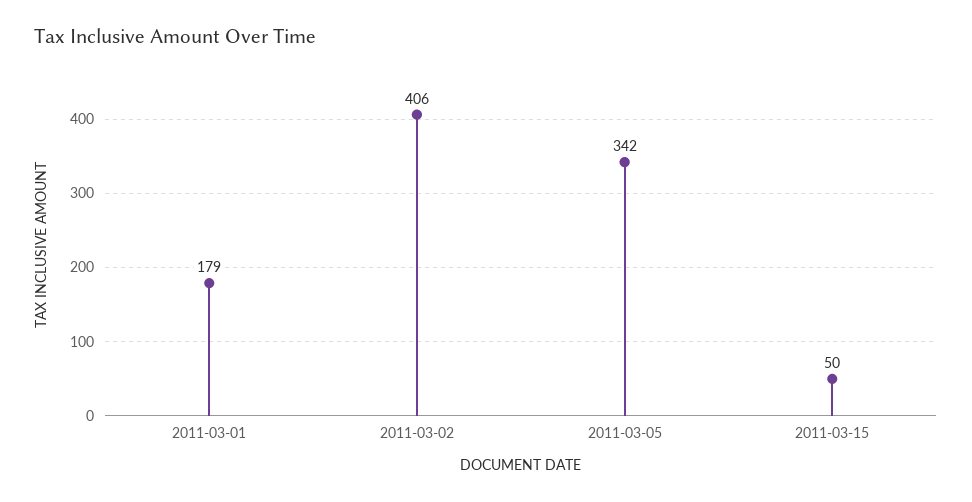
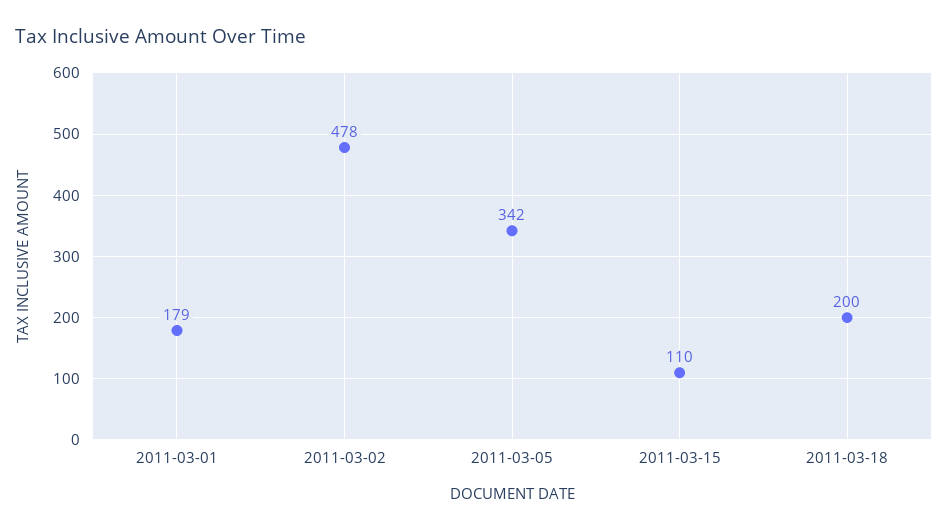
2011-03-02: 406 -> 478
2011-03-15: 50 -> 110
2011-03-18: none -> 200

